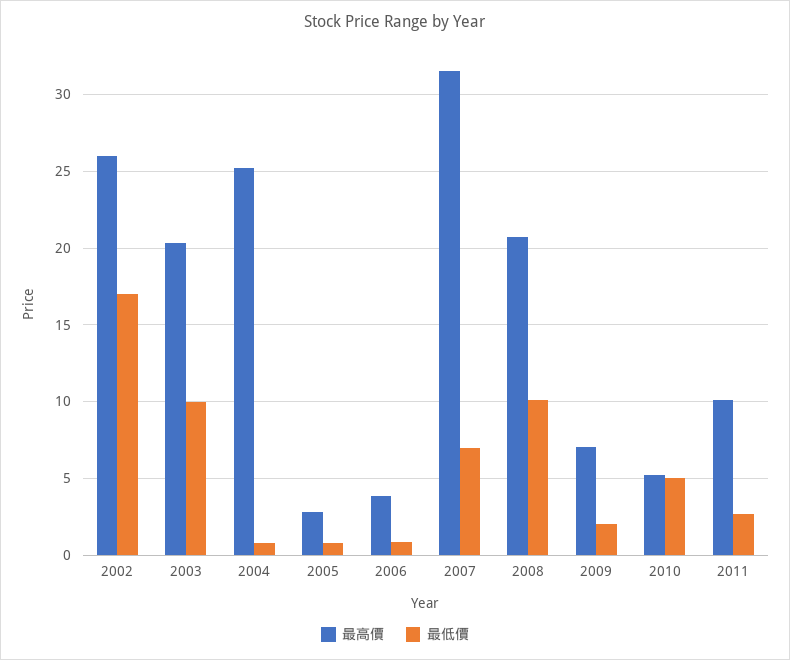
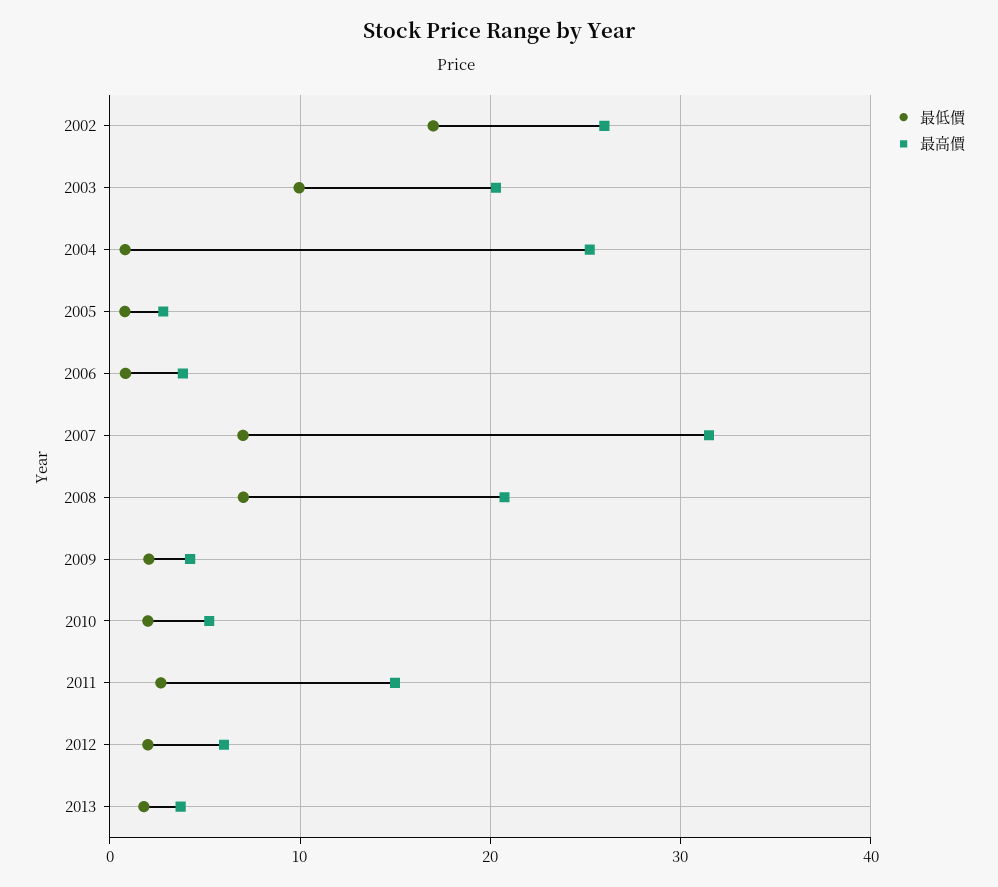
最低價, 2008: 10 -> 7
最高價, 2009: 7 -> 4
最低價, 2010: 5 -> 2
最高價, 2011: 10 -> 15
最低價, 2012: none -> 2
最高價, 2012: none -> 6
最低價, 2013: none -> 2
最高價, 2013: none -> 4

